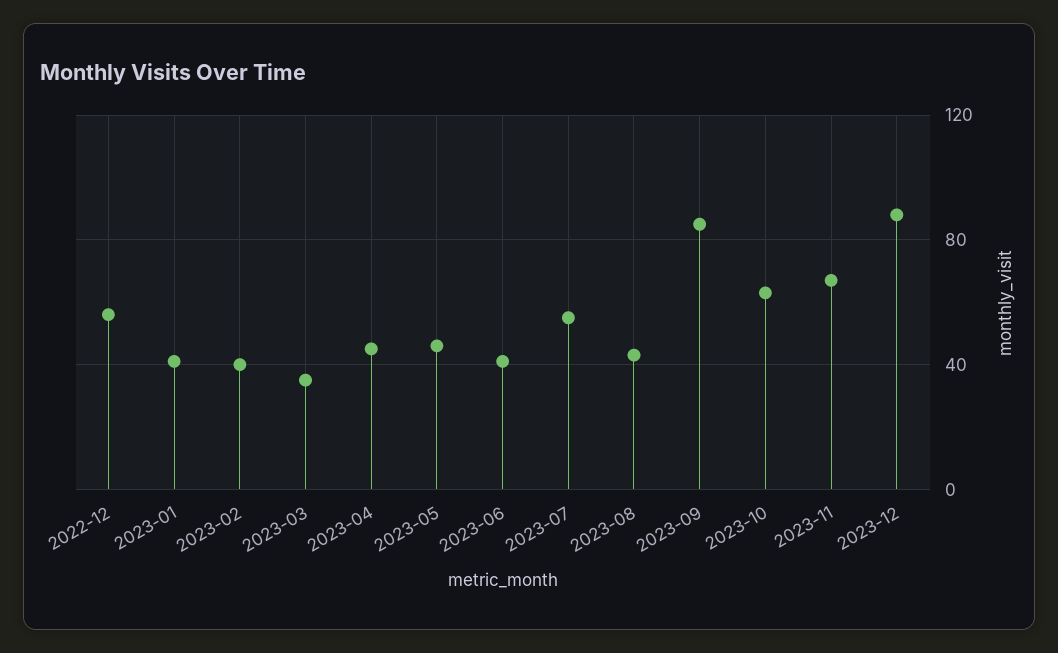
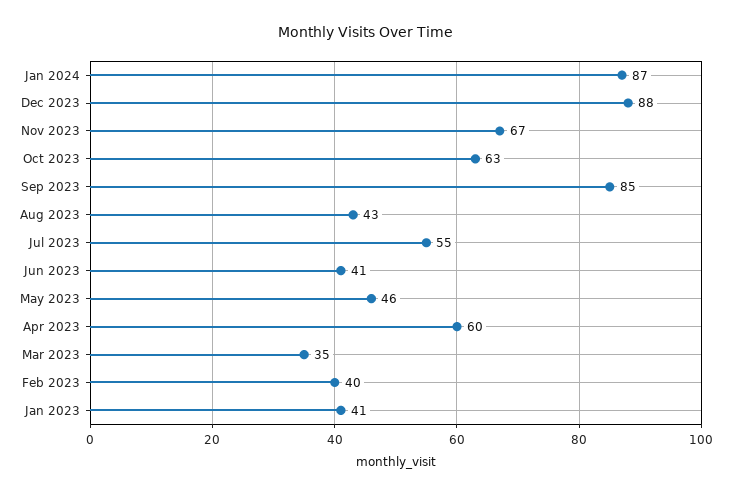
2022-12: 55 -> none
2023-04: 45 -> 60
Jan 2024: none -> 87

